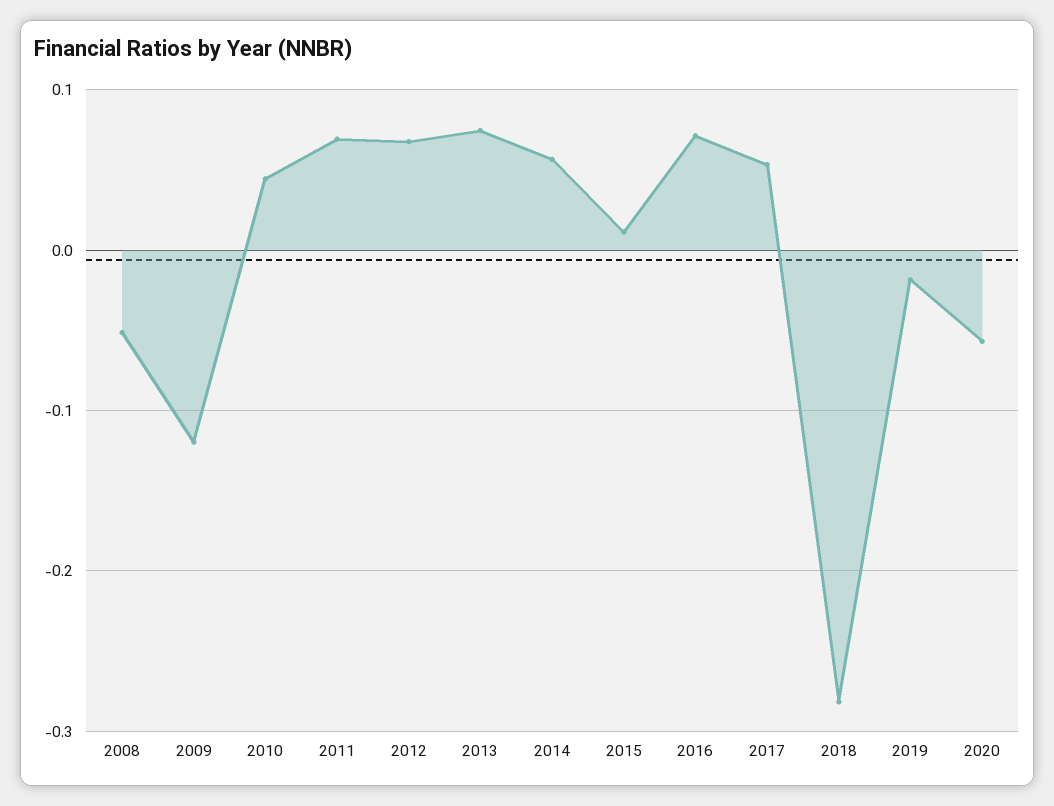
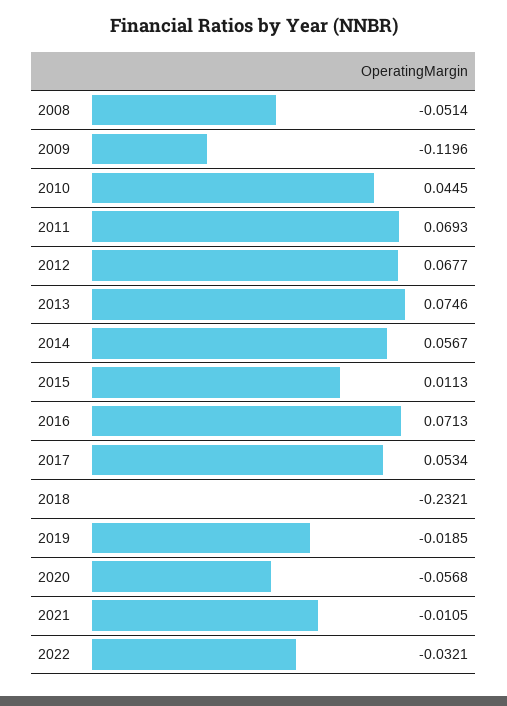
2018: -0.28 -> -0.2321
2021: none -> -0.0105
2022: none -> -0.0321

